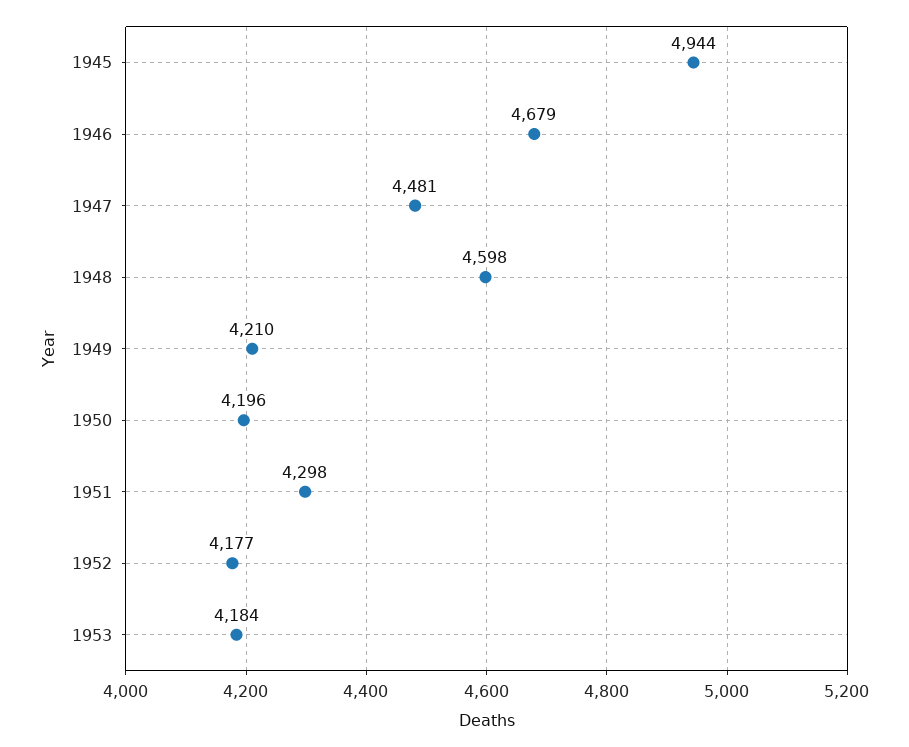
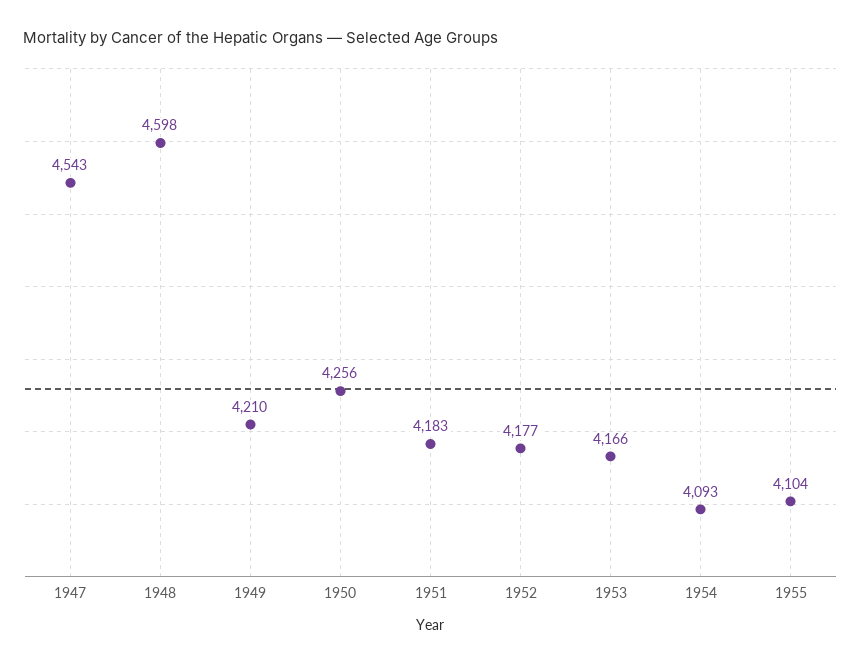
1945: 4944 -> none
1946: 4679 -> none
1947: 4481 -> 4543
1950: 4196 -> 4256
1951: 4298 -> 4183
1953: 4184 -> 4166
1954: none -> 4093
1955: none -> 4104

